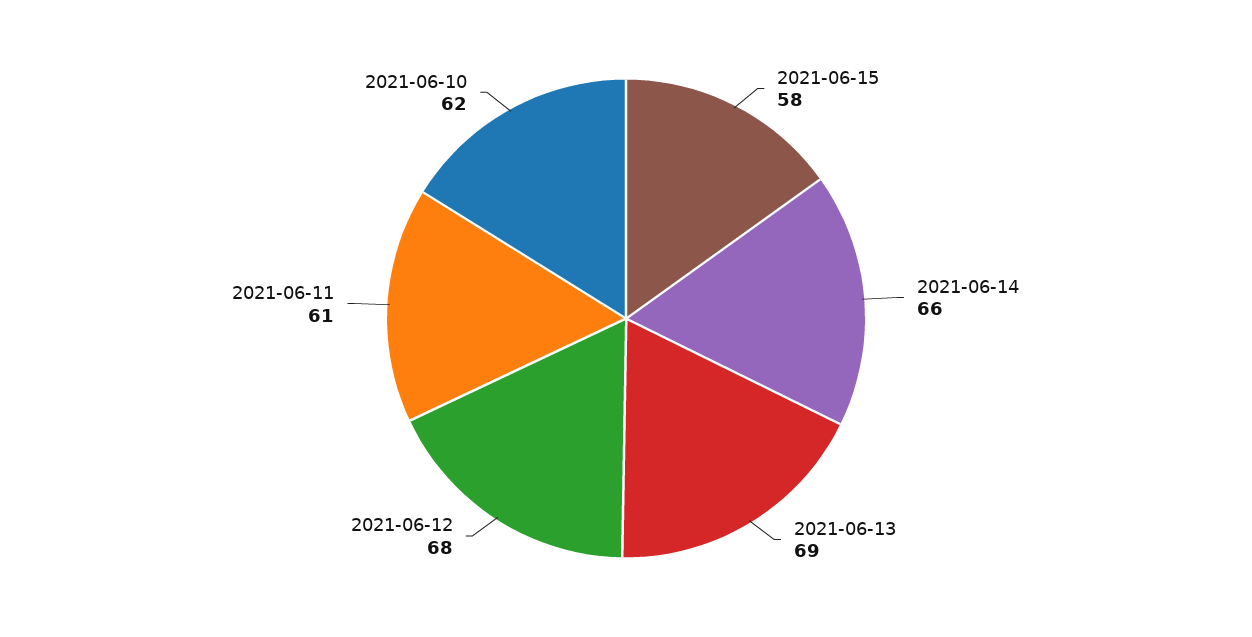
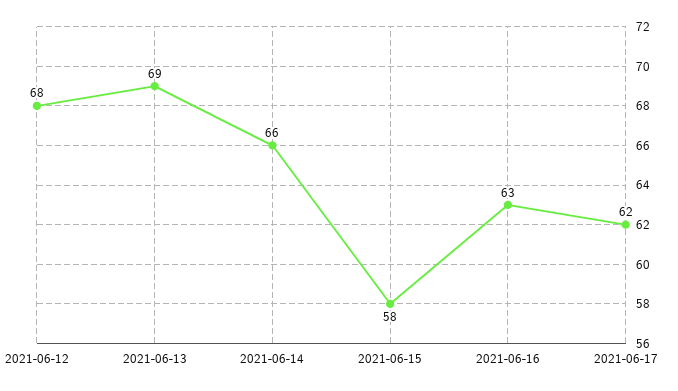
2021-06-11: 61 -> none
2021-06-10: 62 -> none
2021-06-16: none -> 63
2021-06-17: none -> 62

